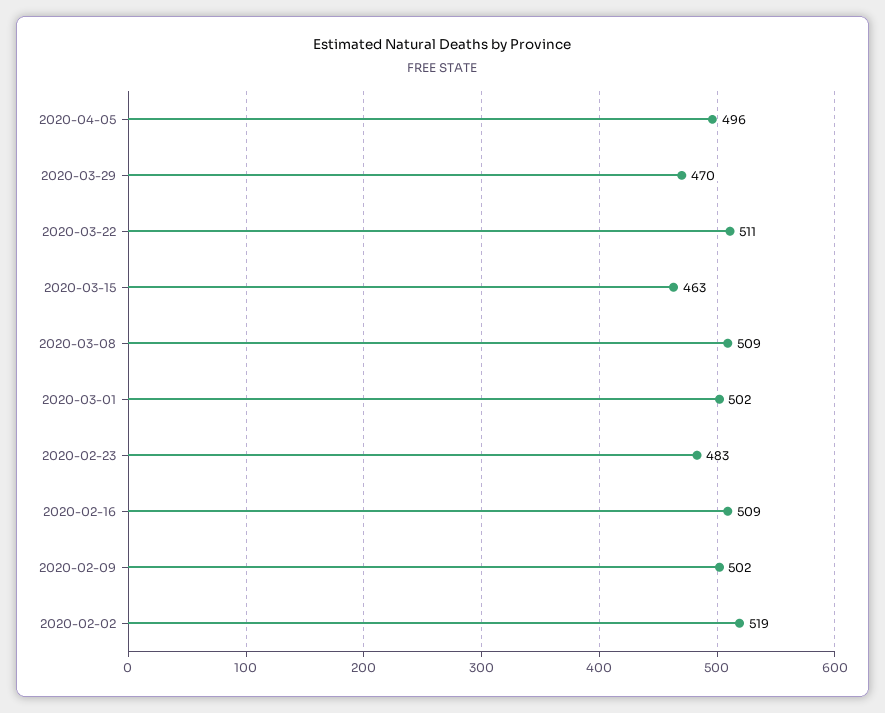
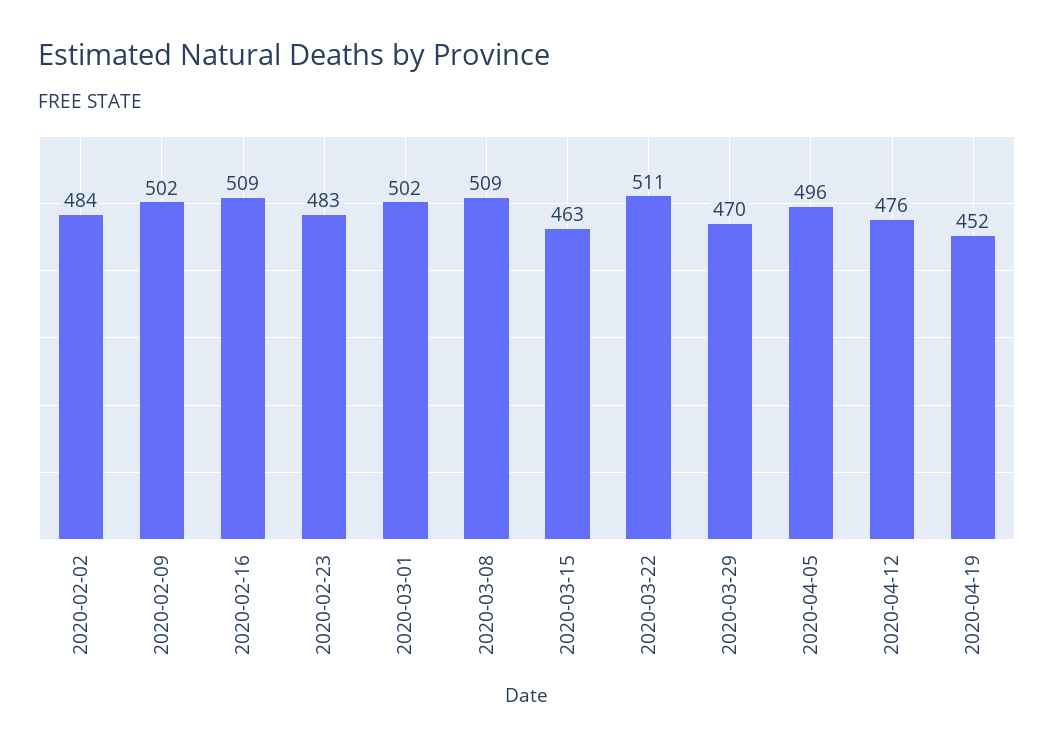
2020-02-02: 519 -> 484
2020-04-12: none -> 476
2020-04-19: none -> 452

